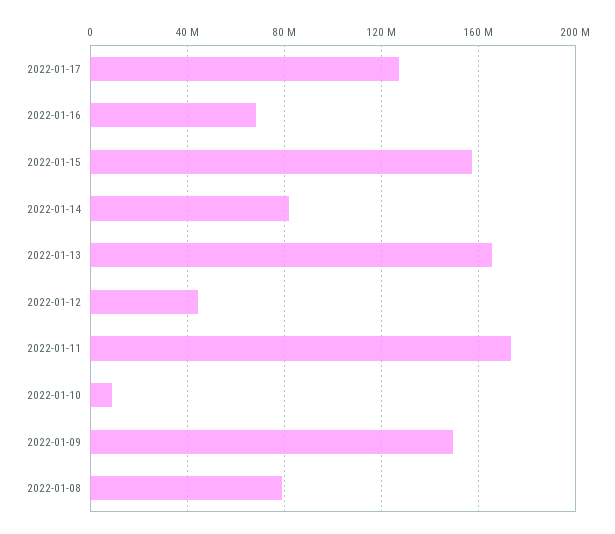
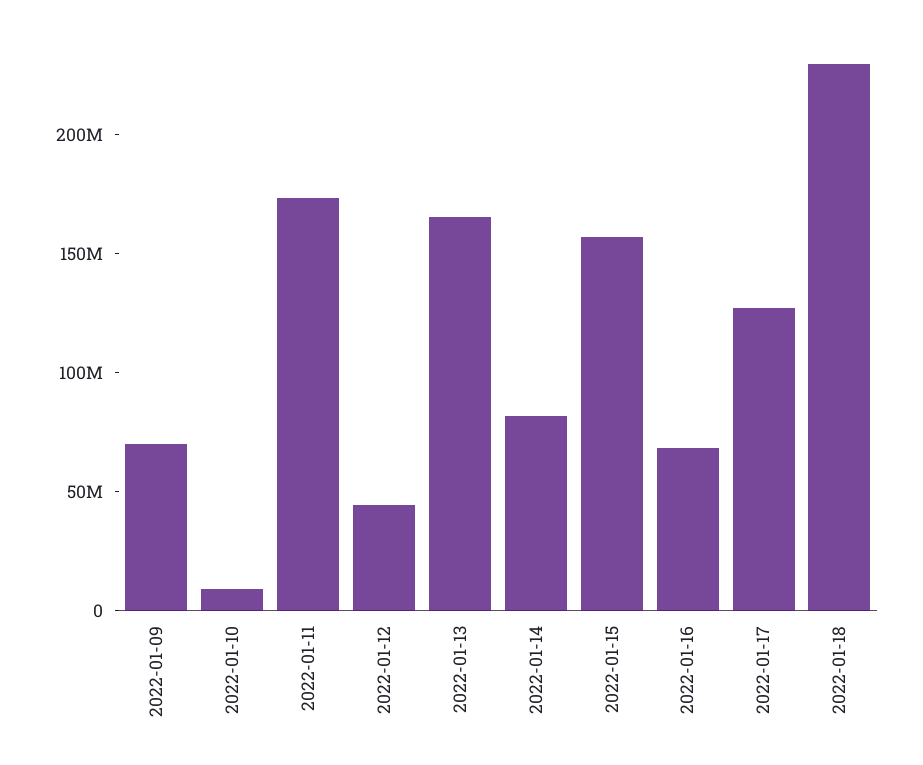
2022-01-09: 150000000 -> 70000000
2022-01-08: 80000000 -> none
2022-01-18: none -> 230000000

